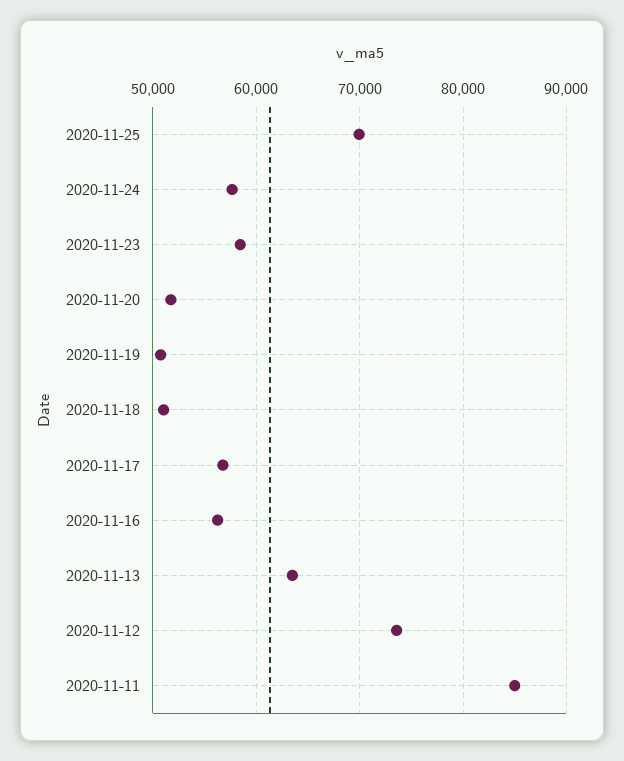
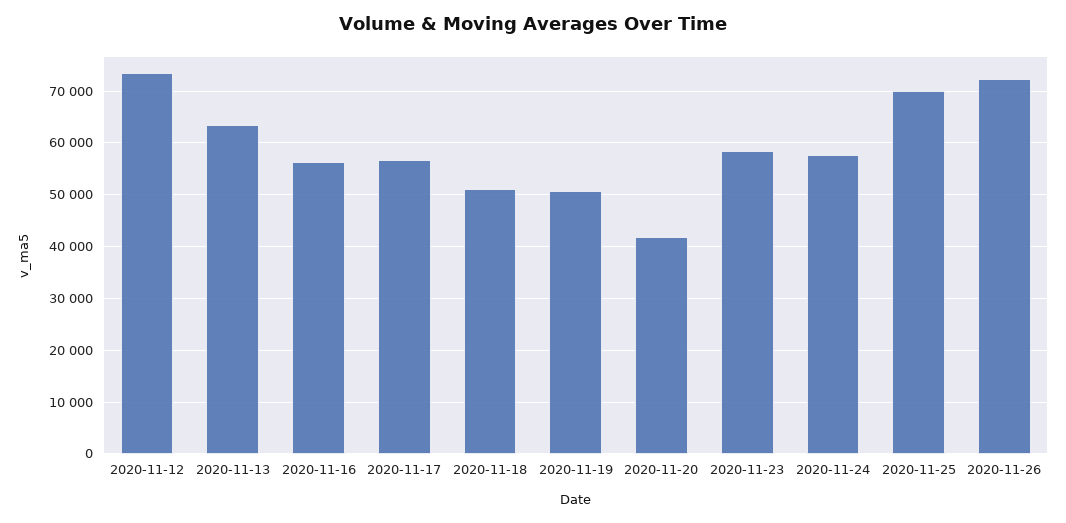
2020-11-20: 52000 -> 42000
2020-11-11: 85000 -> none
2020-11-26: none -> 72000

